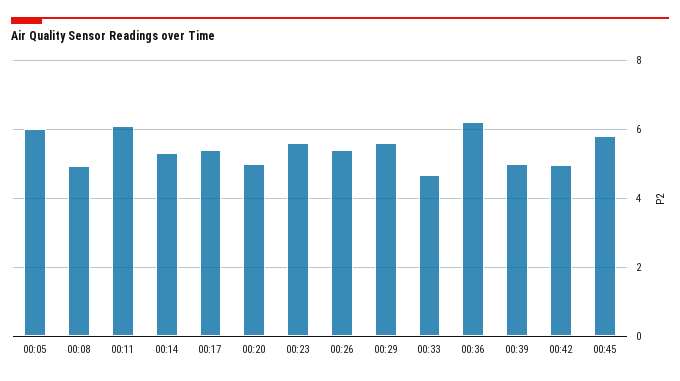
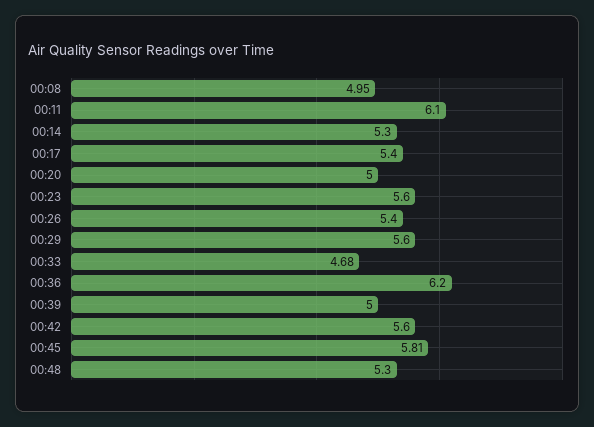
00:05: 6 -> none
00:42: 5 -> 5.6
00:48: none -> 5.3

